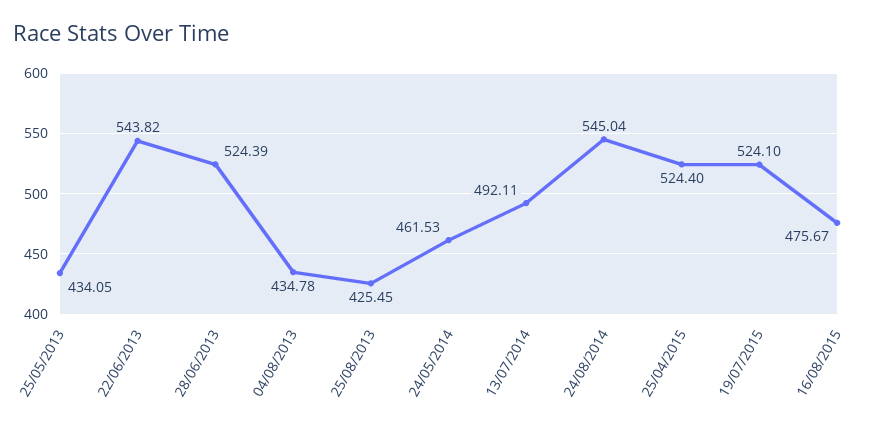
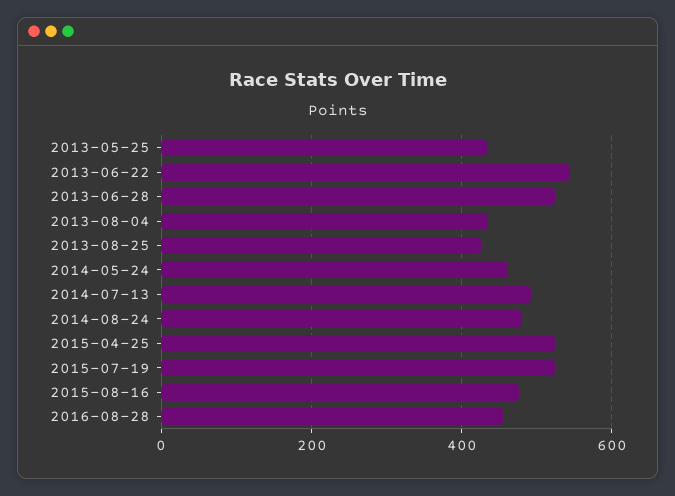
24/08/2014: 545.04 -> 480
2016-08-28: none -> 460

